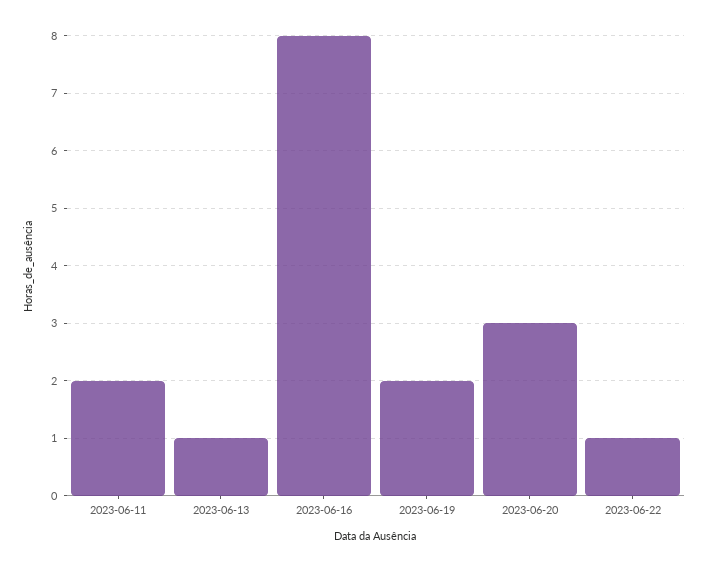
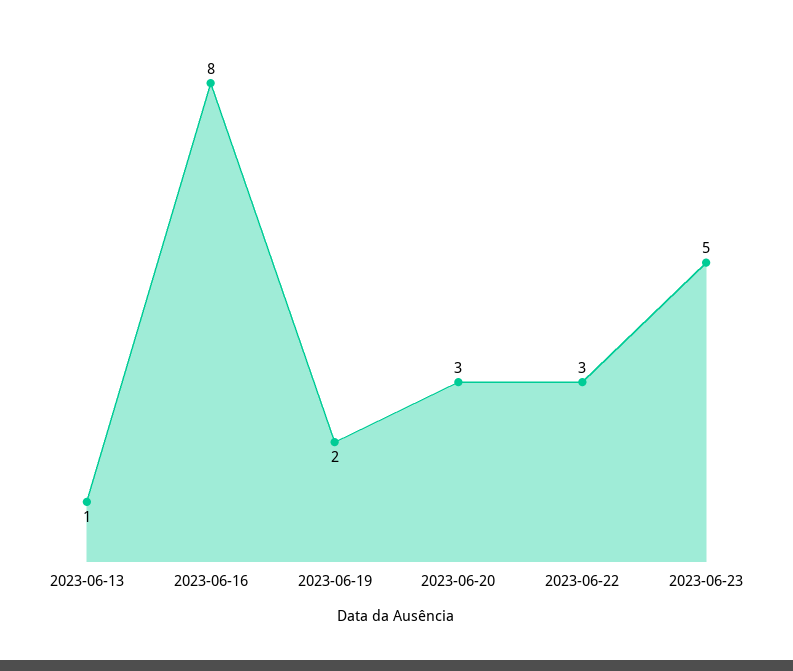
2023-06-11: 2 -> none
2023-06-22: 1 -> 3
2023-06-23: none -> 5

